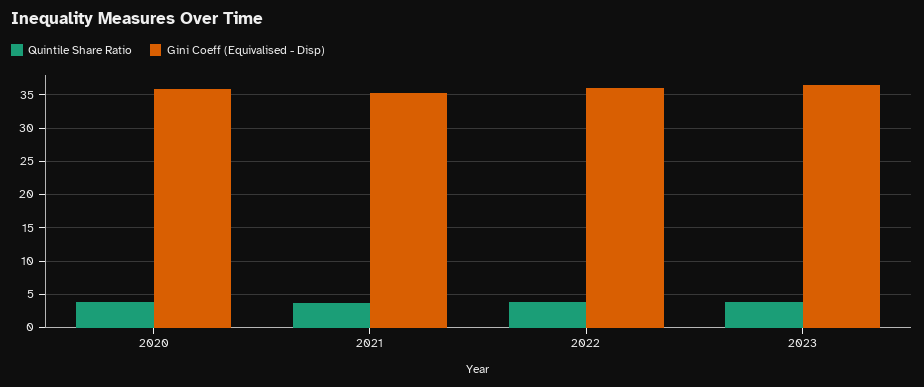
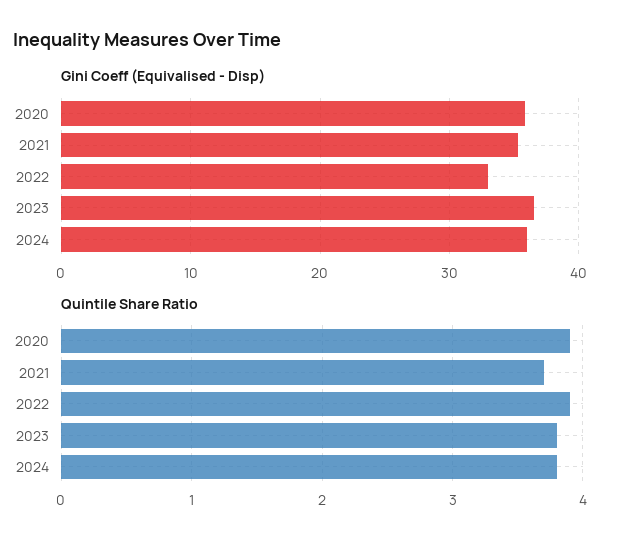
Gini Coeff (Equivalised - Disp), 2022: 36 -> 33
Gini Coeff (Equivalised - Disp), 2024: none -> 36
Quintile Share Ratio, 2024: none -> 3.8

